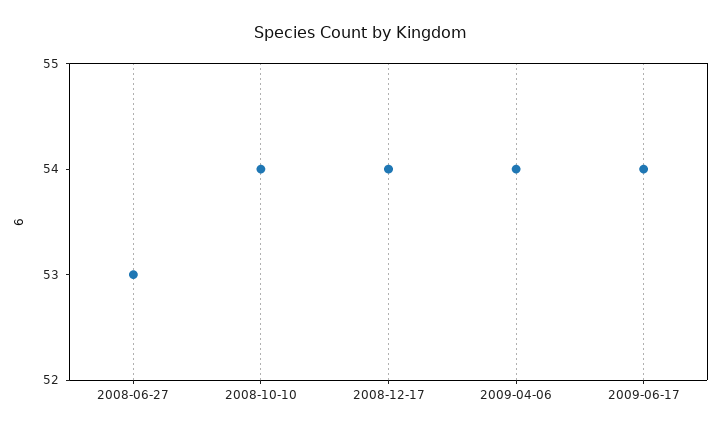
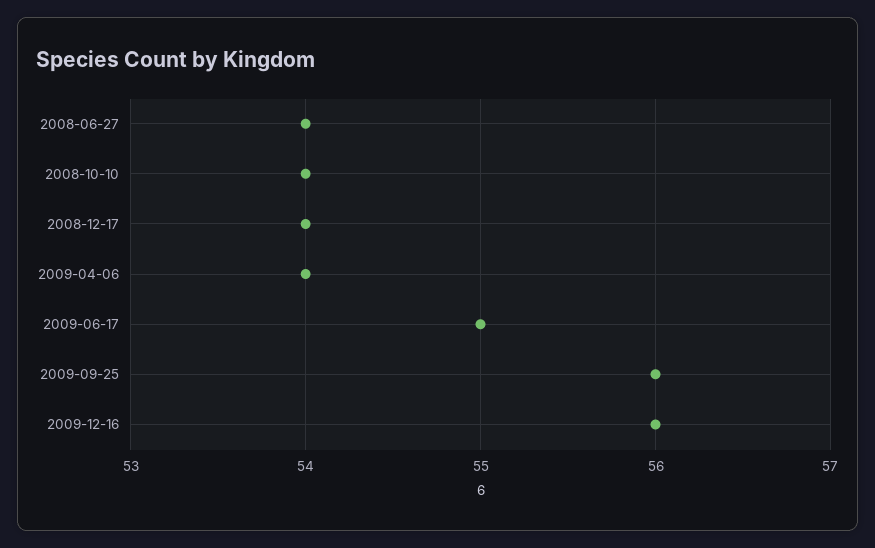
2008-06-27: 53 -> 54
2009-06-17: 54 -> 55
2009-09-25: none -> 56
2009-12-16: none -> 56

